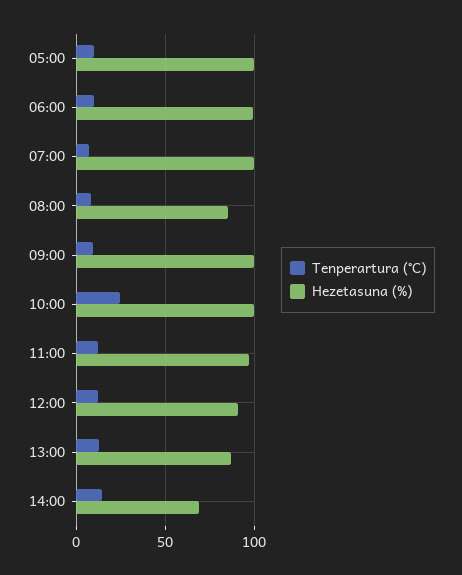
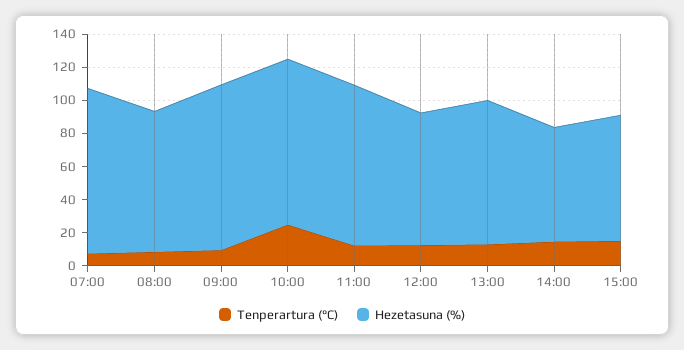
Tenperartura (°C), 05:00: 10 -> none
Hezetasuna (%), 05:00: 100 -> none
Tenperartura (°C), 06:00: 10 -> none
Hezetasuna (%), 06:00: 100 -> none
Hezetasuna (%), 12:00: 90 -> 80
Tenperartura (°C), 15:00: none -> 15
Hezetasuna (%), 15:00: none -> 75

